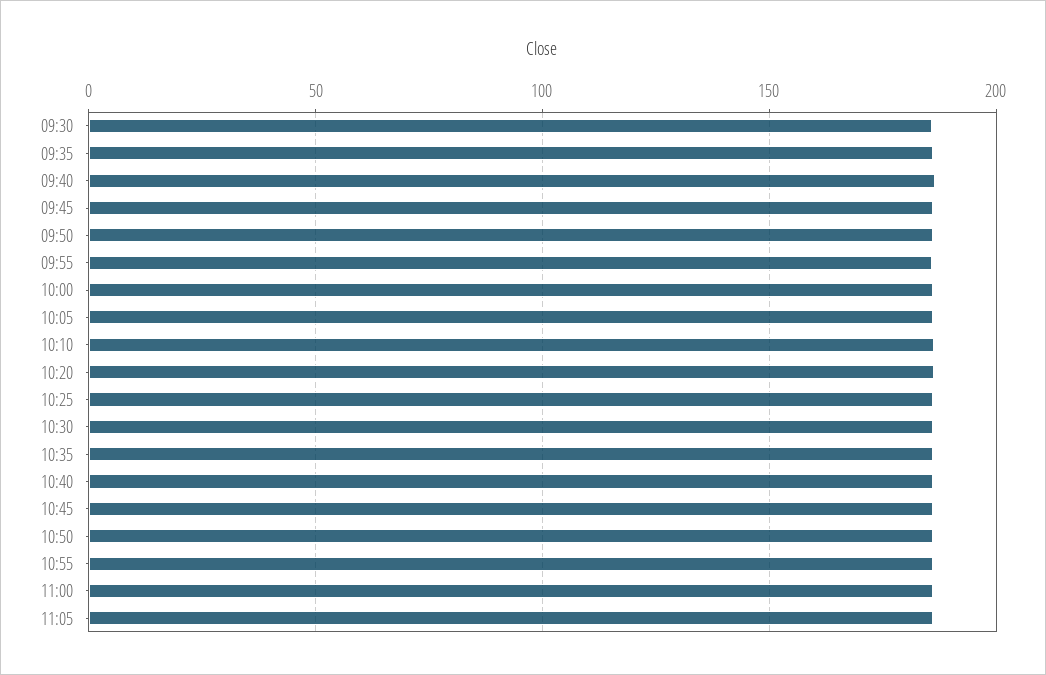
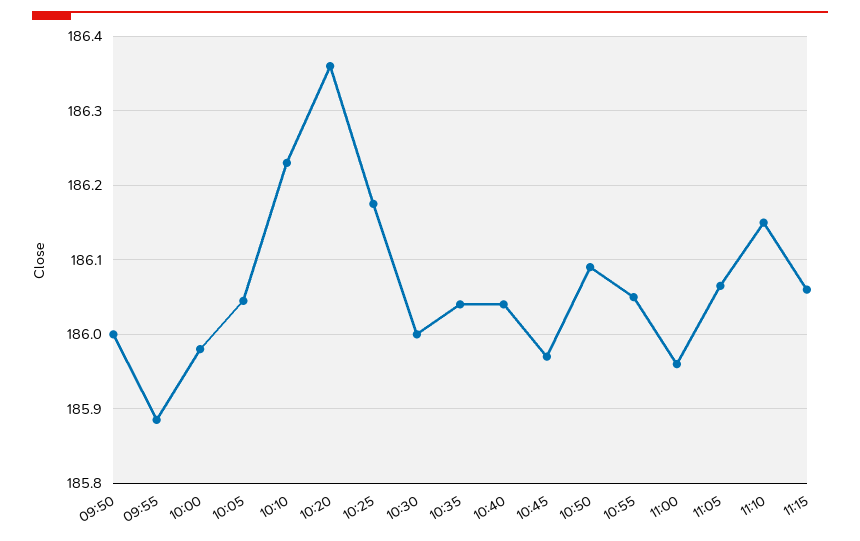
09:30: 185 -> none
09:35: 185 -> none
09:40: 185 -> none
09:45: 185 -> none
11:10: none -> 186.15
11:15: none -> 186.06

